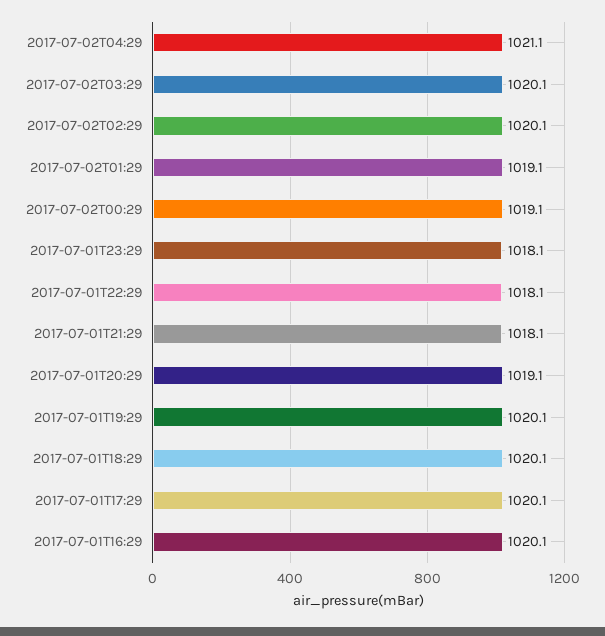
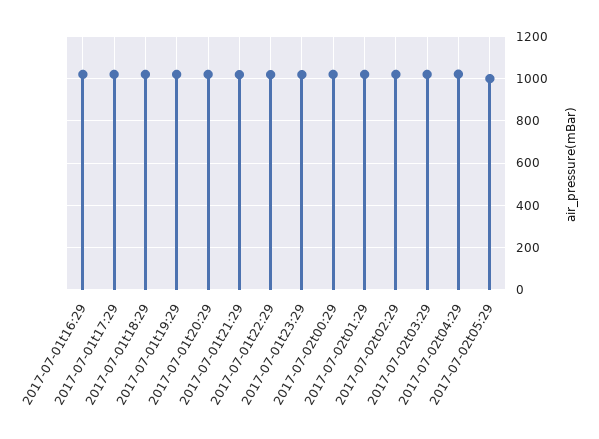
2017-07-02t05:29: none -> 1000

